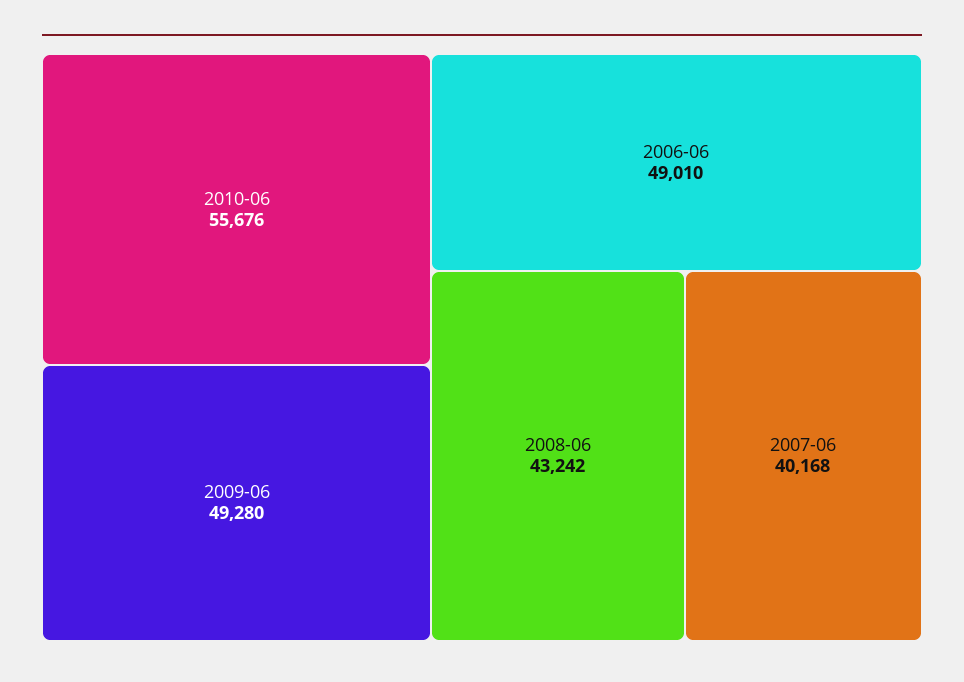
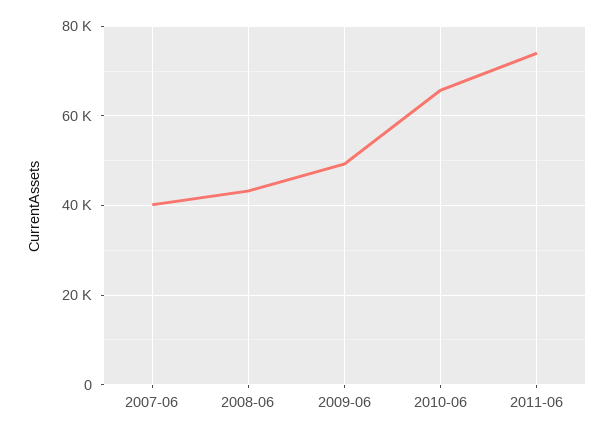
2010-06: 55676 -> 66000
2006-06: 49010 -> none
2011-06: none -> 74000

